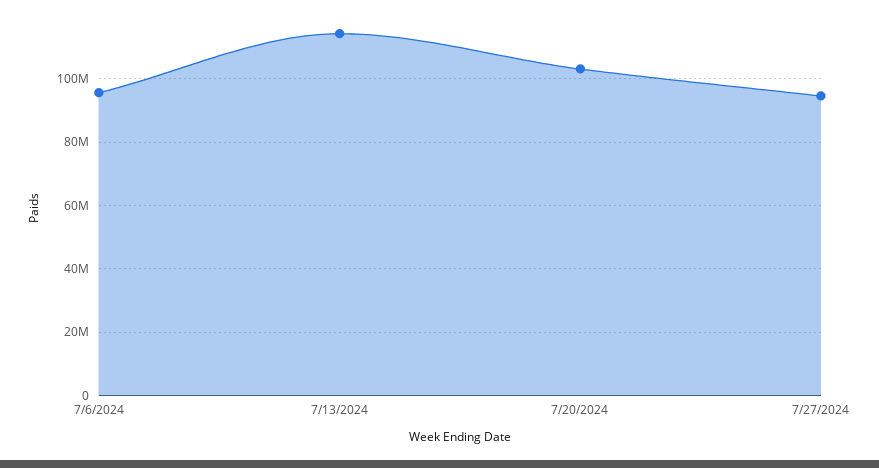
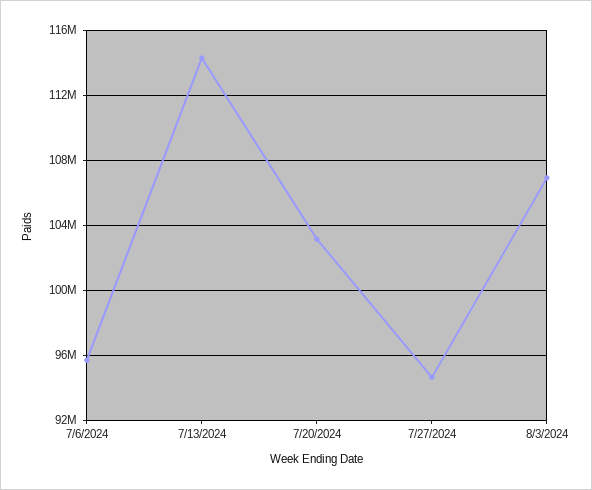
8/3/2024: none -> 107000000

